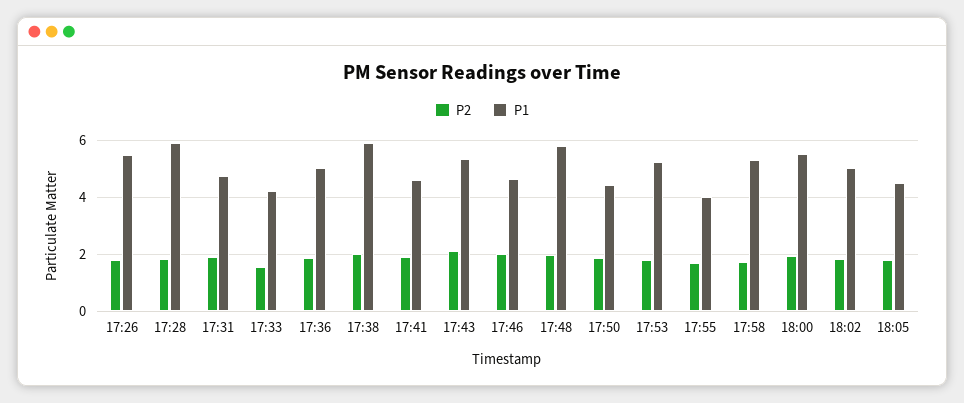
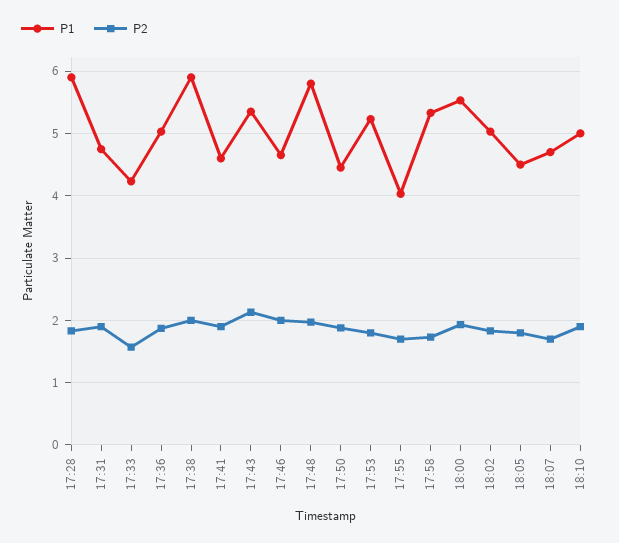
P2, 17:26: 1.75 -> none
P1, 17:26: 5.5 -> none
P1, 18:07: none -> 4.7
P2, 18:07: none -> 1.7
P1, 18:10: none -> 5
P2, 18:10: none -> 1.9

